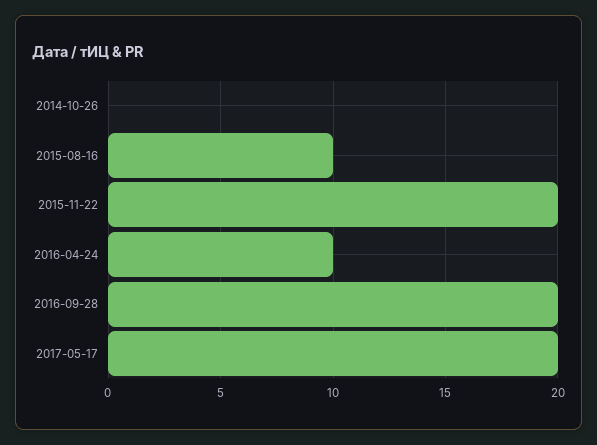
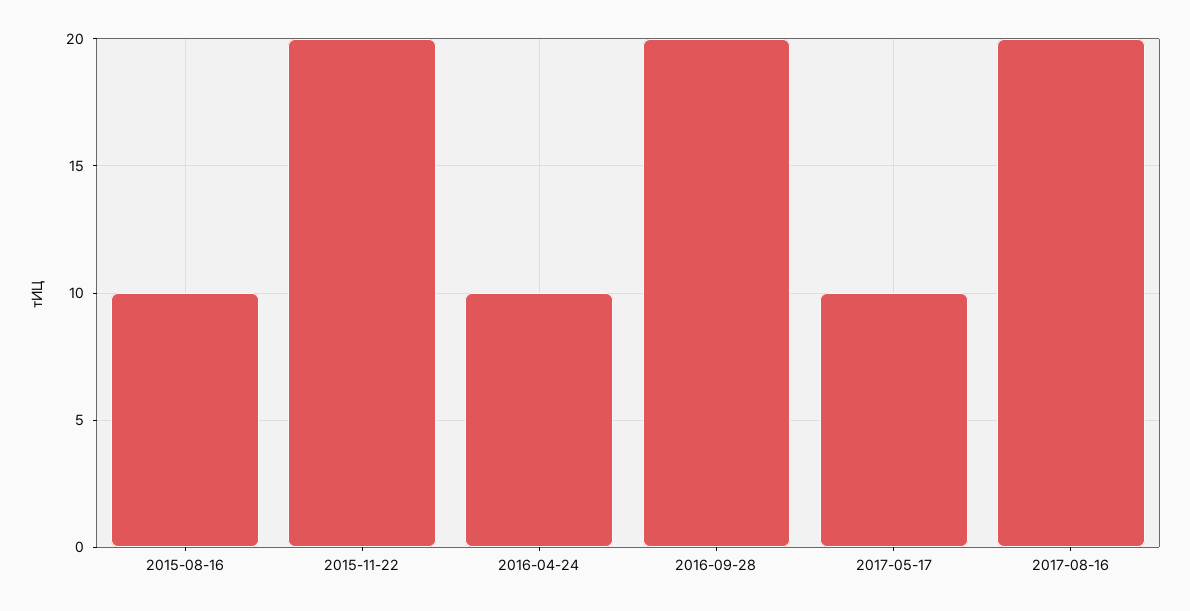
2014-10-26: 0 -> none
2017-05-17: 20 -> 10
2017-08-16: none -> 20

